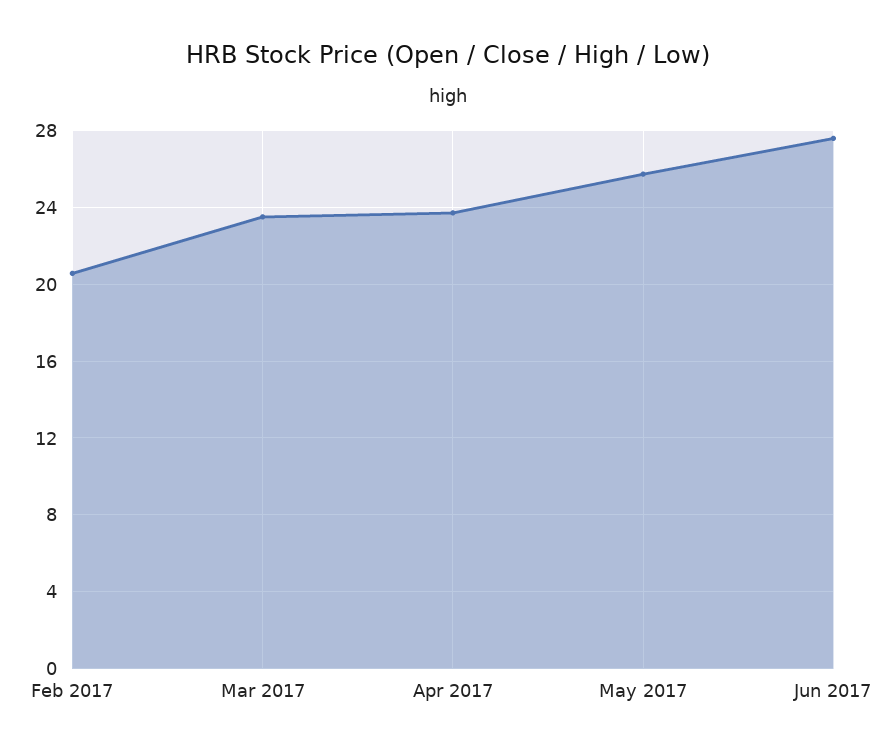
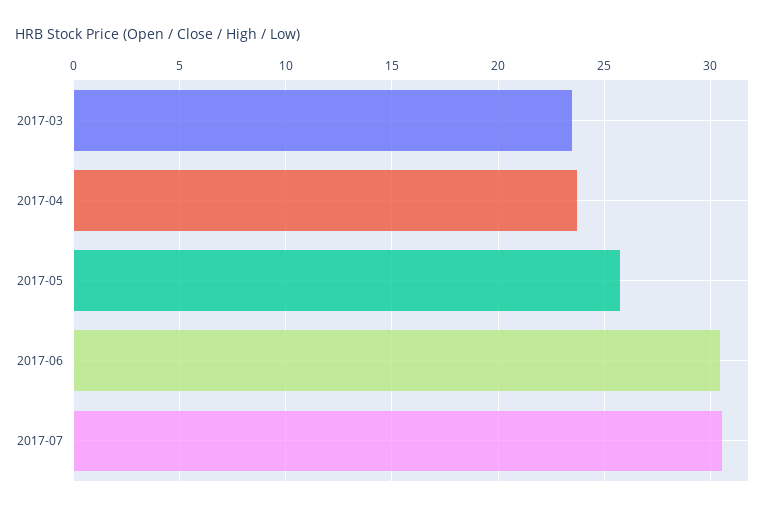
Feb 2017: 20.5 -> none
Jun 2017: 27.5 -> 30.5
2017-07: none -> 30.5

